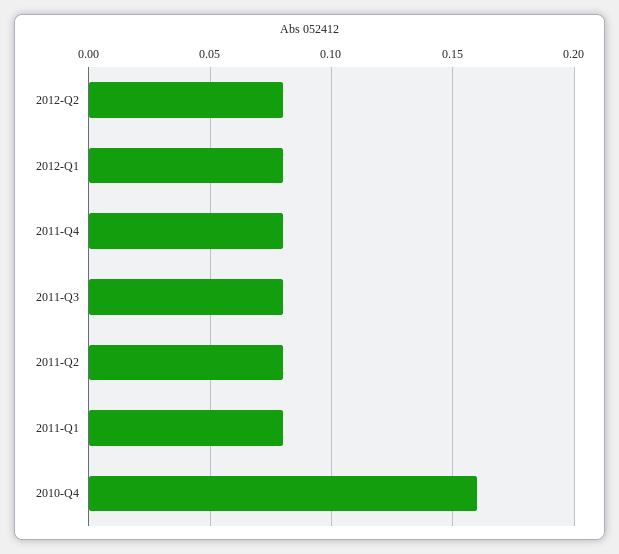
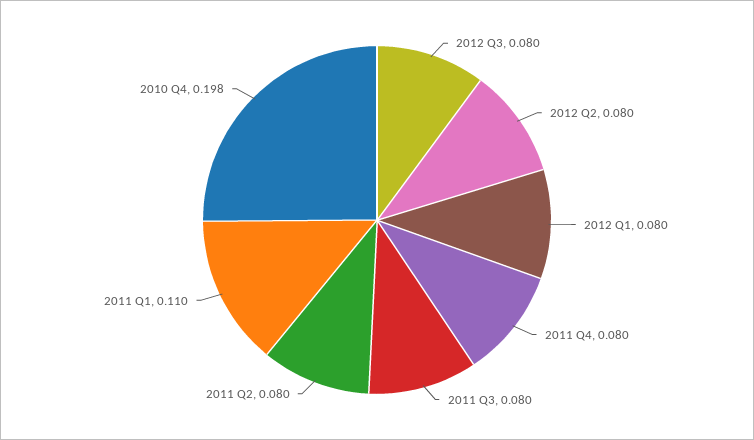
2011-Q1: 0.08 -> 0.11
2010-Q4: 0.16 -> 0.198
2012 Q3: none -> 0.08

